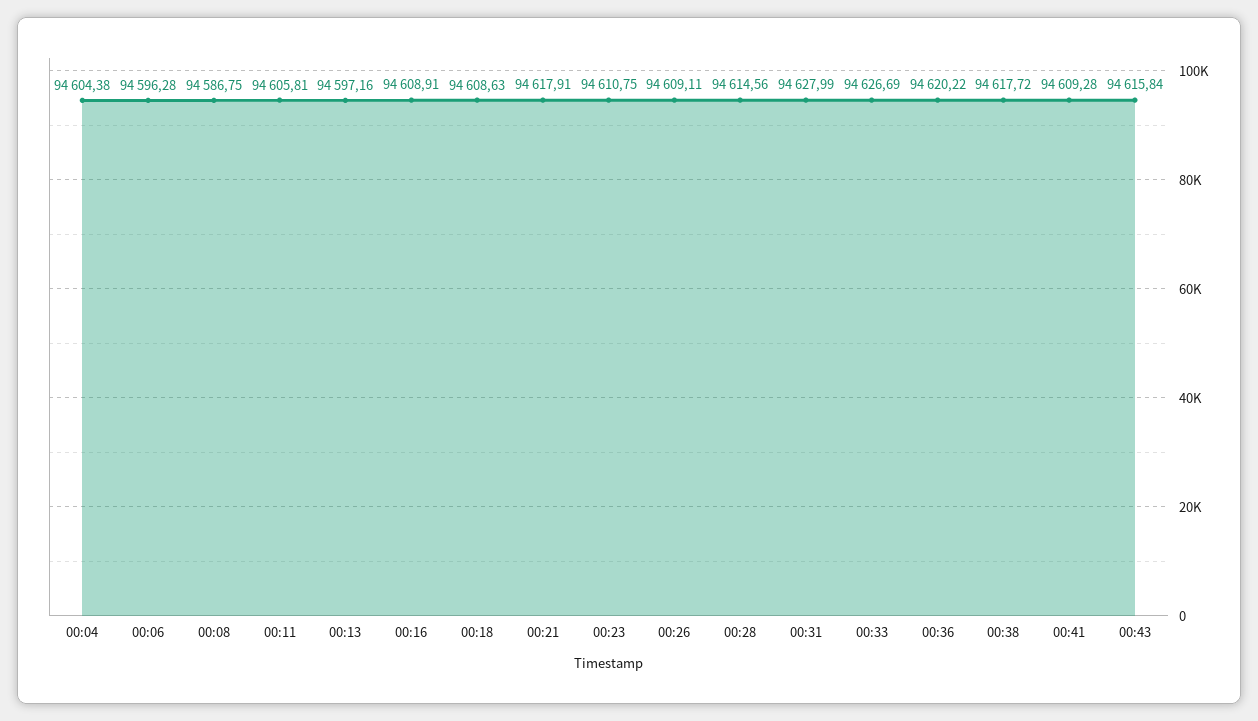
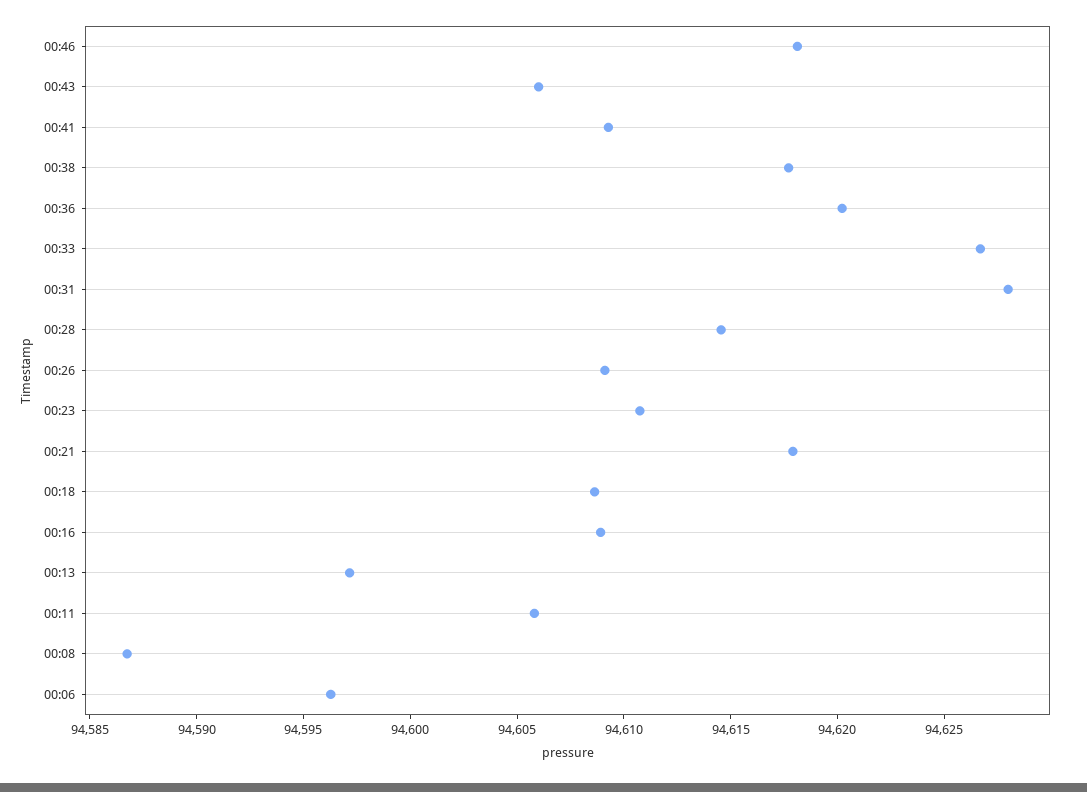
00:04: 94604.38 -> none
00:43: 94615.84 -> 94606
00:46: none -> 94618

